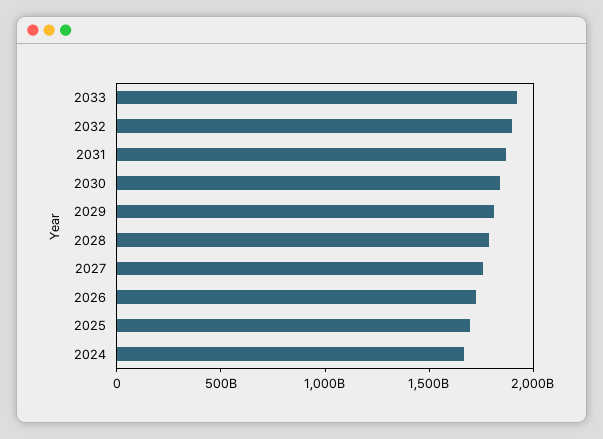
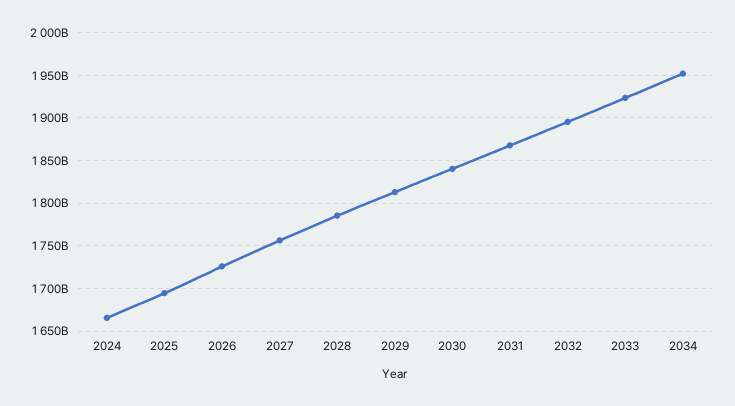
2034: none -> 1950000000000

